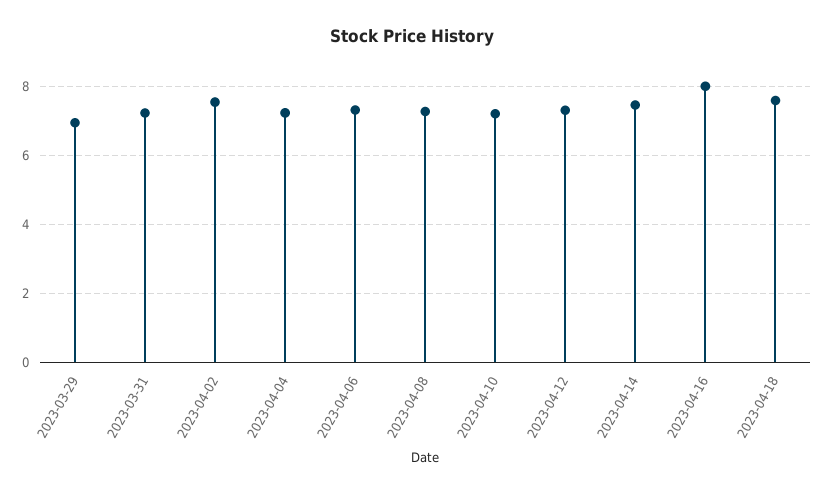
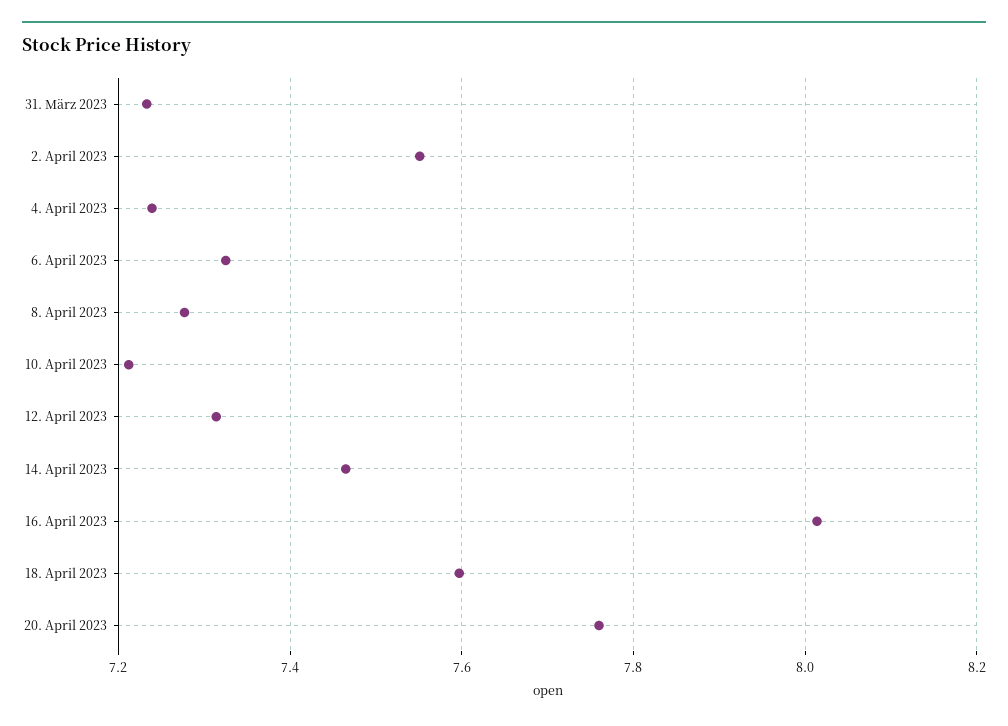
2023-03-29: 7 -> none
20. April 2023: none -> 7.76

